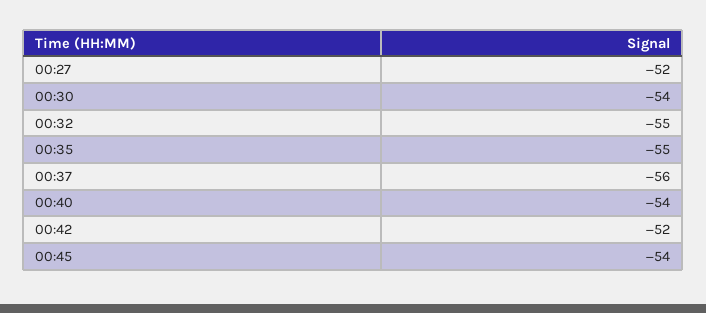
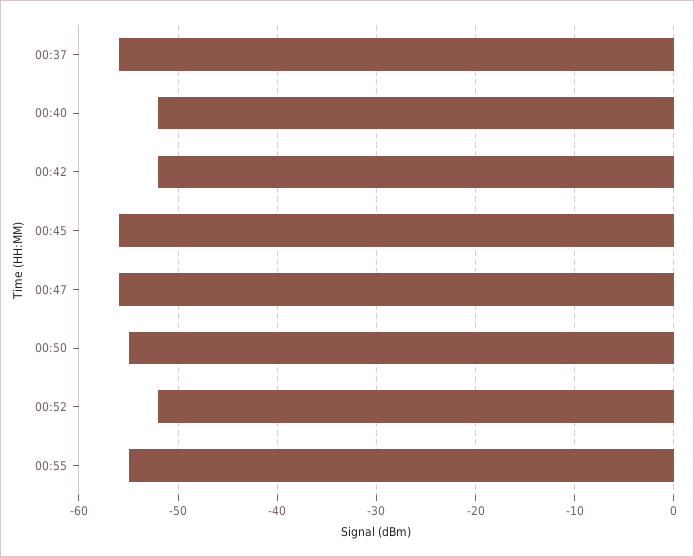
00:27: -52 -> none
00:30: -54 -> none
00:32: -55 -> none
00:35: -55 -> none
00:40: -54 -> -52
00:45: -54 -> -56
00:47: none -> -56
00:50: none -> -55
00:52: none -> -52
00:55: none -> -55

